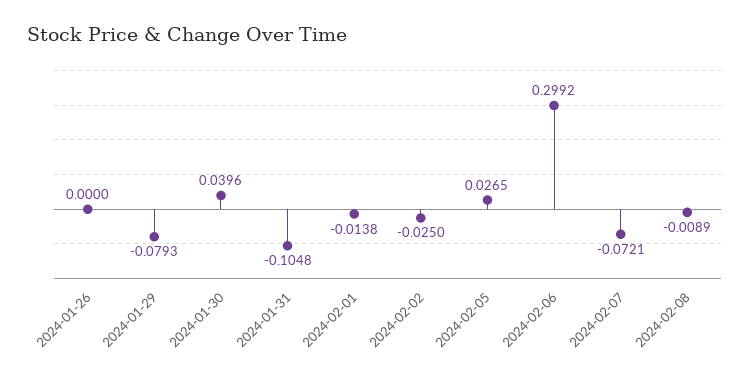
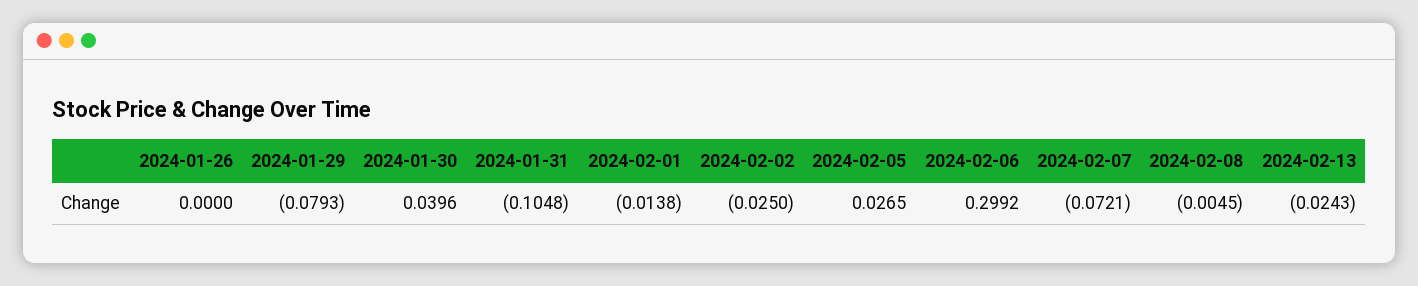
2024-02-08: -0.0089 -> -0.0045
2024-02-13: none -> -0.0243

